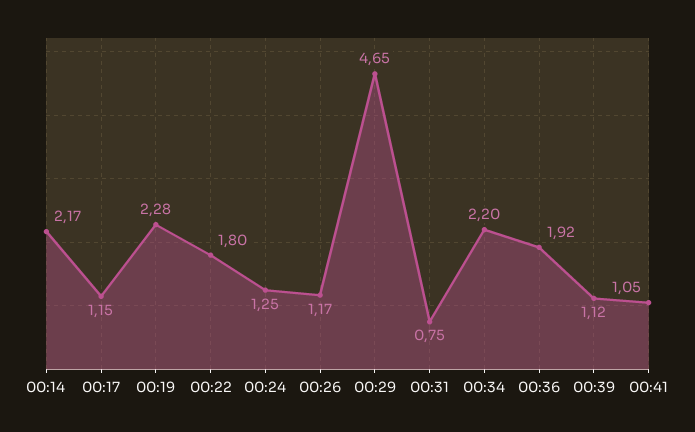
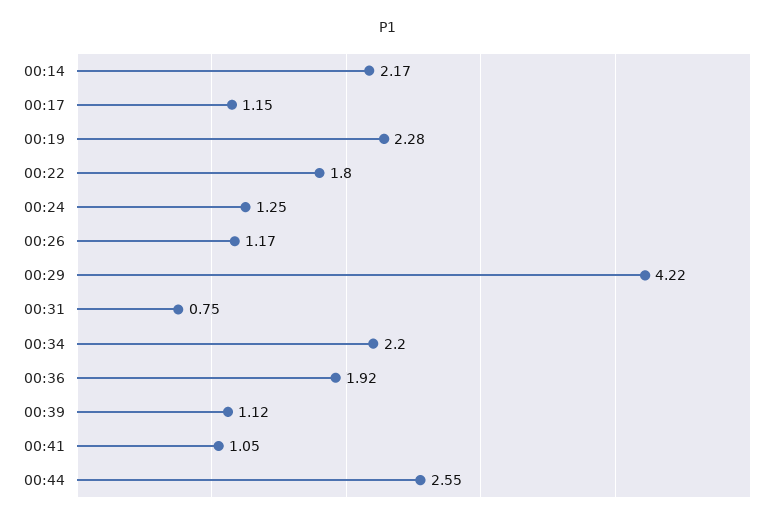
00:29: 4.65 -> 4.22
00:44: none -> 2.55

